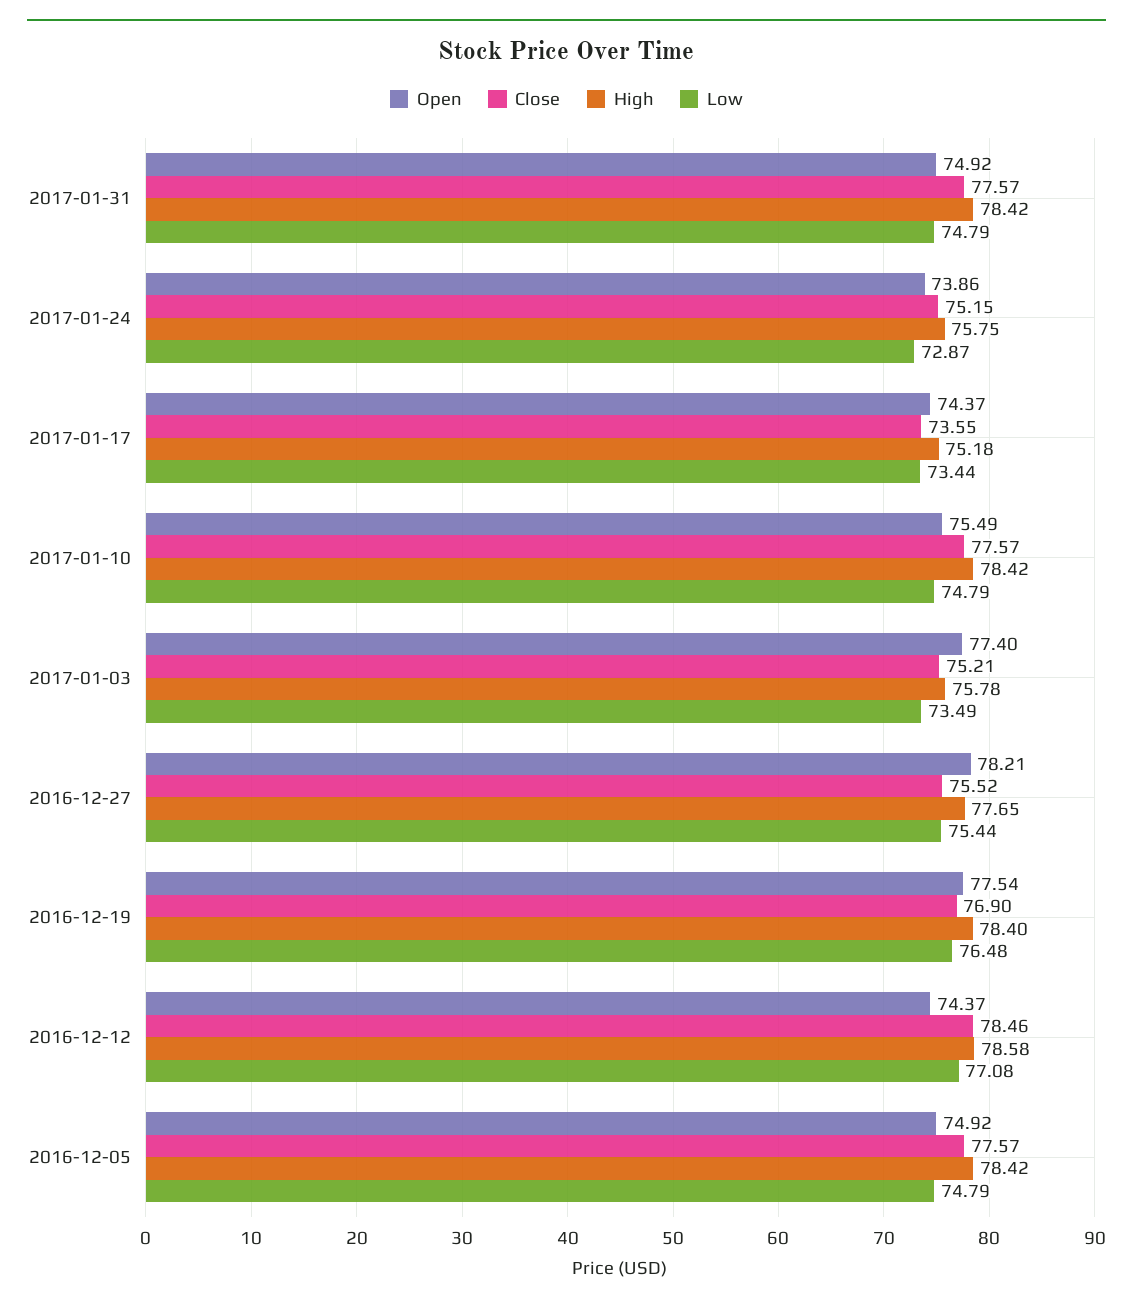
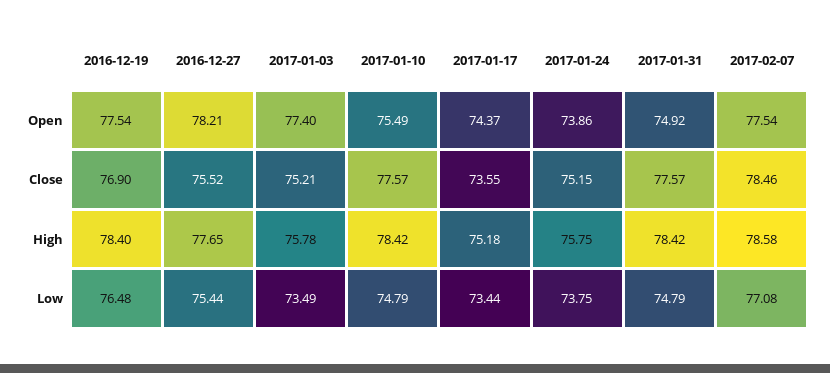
Low, 2017-01-24: 72.87 -> 73.75
Open, 2016-12-12: 74.37 -> none
Close, 2016-12-12: 78.46 -> none
High, 2016-12-12: 78.58 -> none
Low, 2016-12-12: 77.08 -> none
Open, 2016-12-05: 74.92 -> none
Close, 2016-12-05: 77.57 -> none
High, 2016-12-05: 78.42 -> none
Low, 2016-12-05: 74.79 -> none
Open, 2017-02-07: none -> 77.54
Close, 2017-02-07: none -> 78.46
High, 2017-02-07: none -> 78.58
Low, 2017-02-07: none -> 77.08

